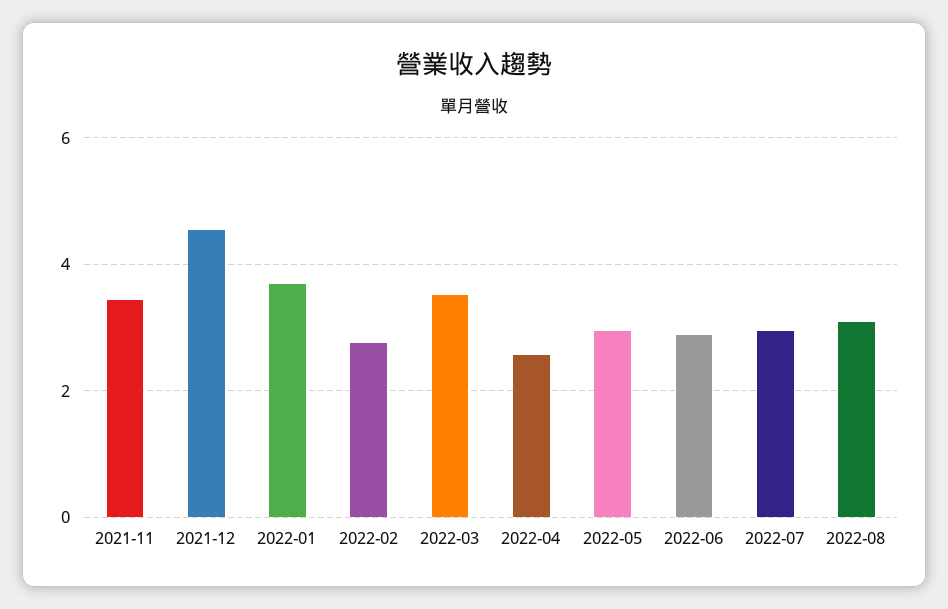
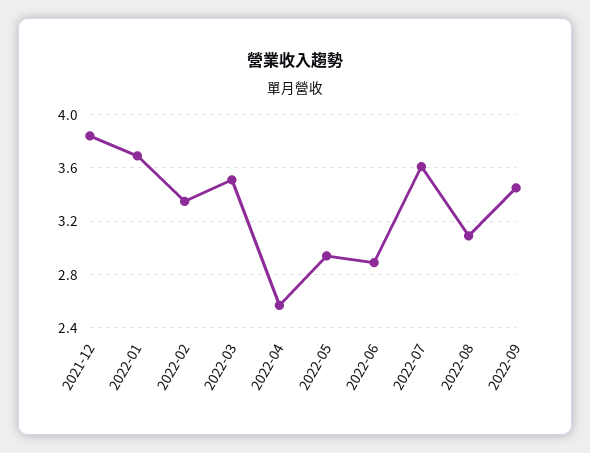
2021-11: 3.4 -> none
2021-12: 4.6 -> 3.85
2022-02: 2.8 -> 3.35
2022-07: 3 -> 3.6
2022-09: none -> 3.45

